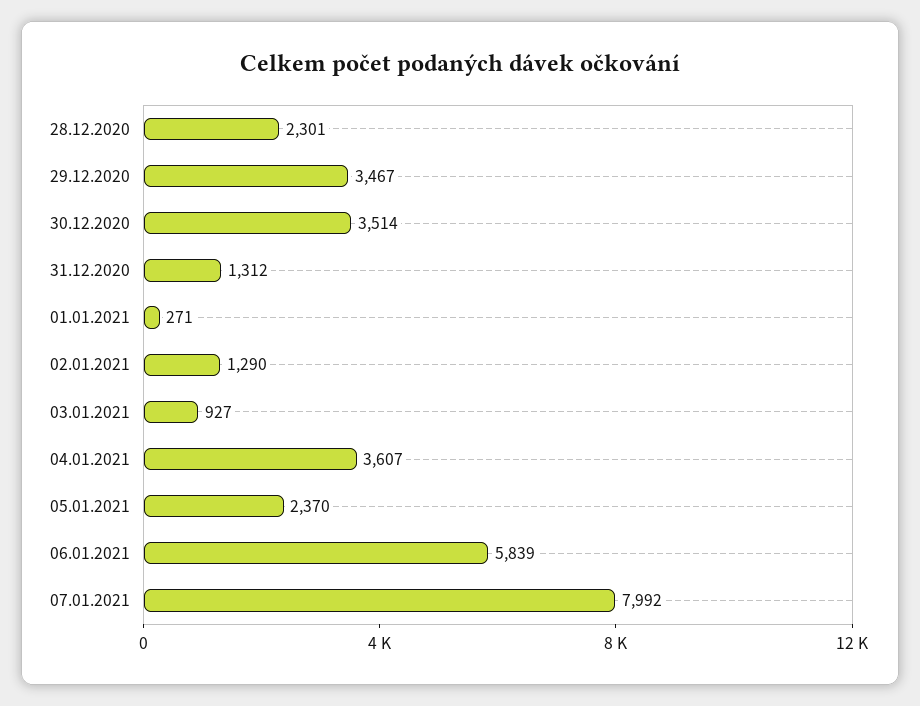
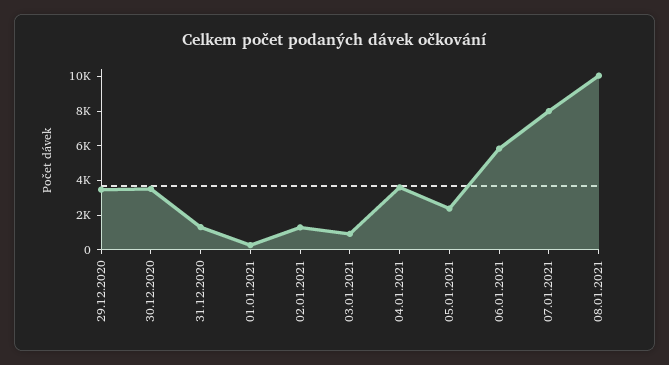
28.12.2020: 2301 -> none
08.01.2021: none -> 10000

